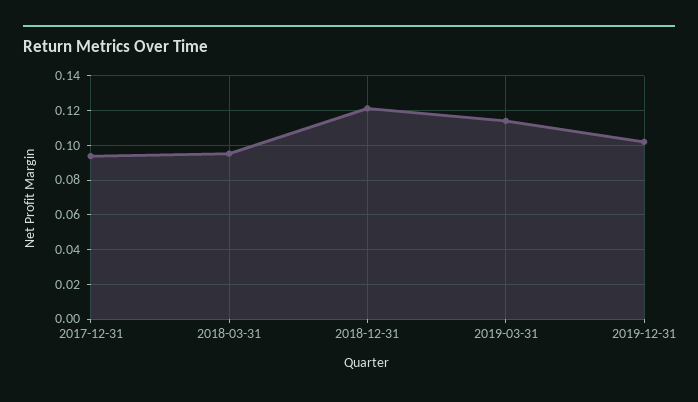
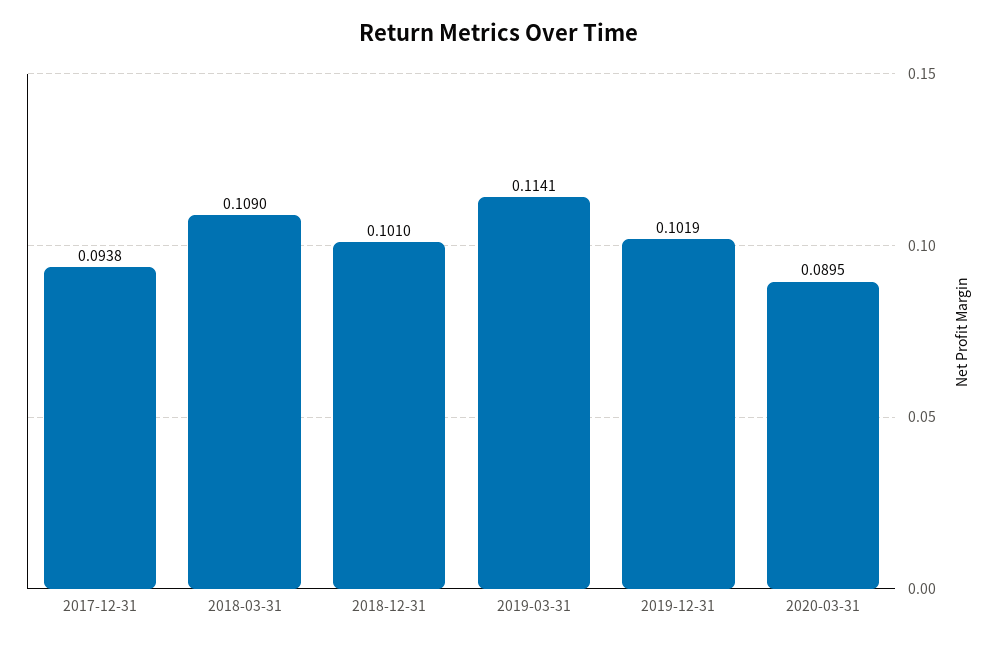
2018-03-31: 0.095 -> 0.109
2018-12-31: 0.12 -> 0.101
2020-03-31: none -> 0.0895

